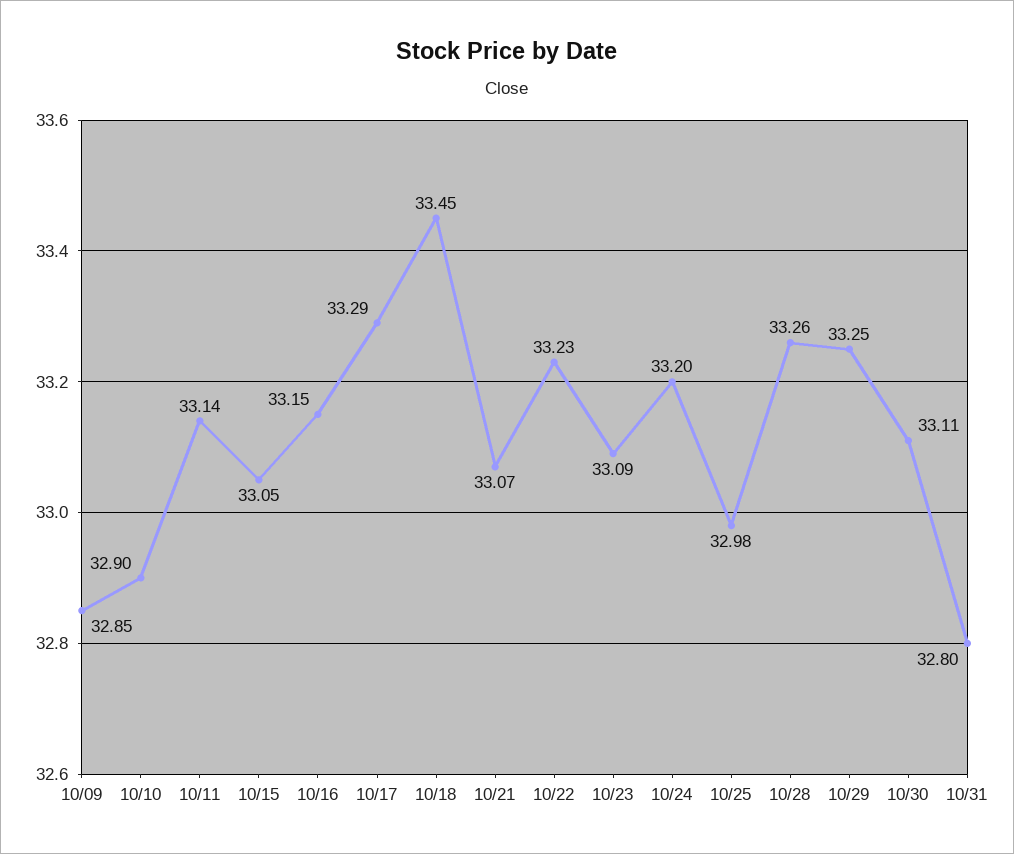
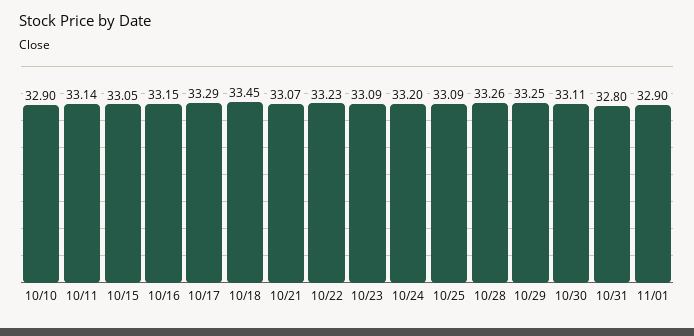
10/09: 32.85 -> none
10/25: 32.98 -> 33.09
11/01: none -> 32.9

